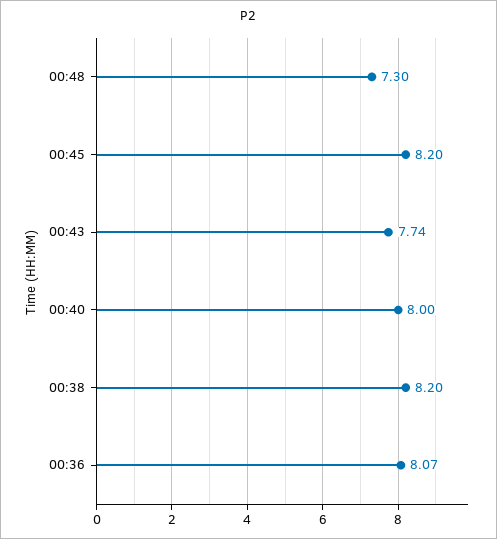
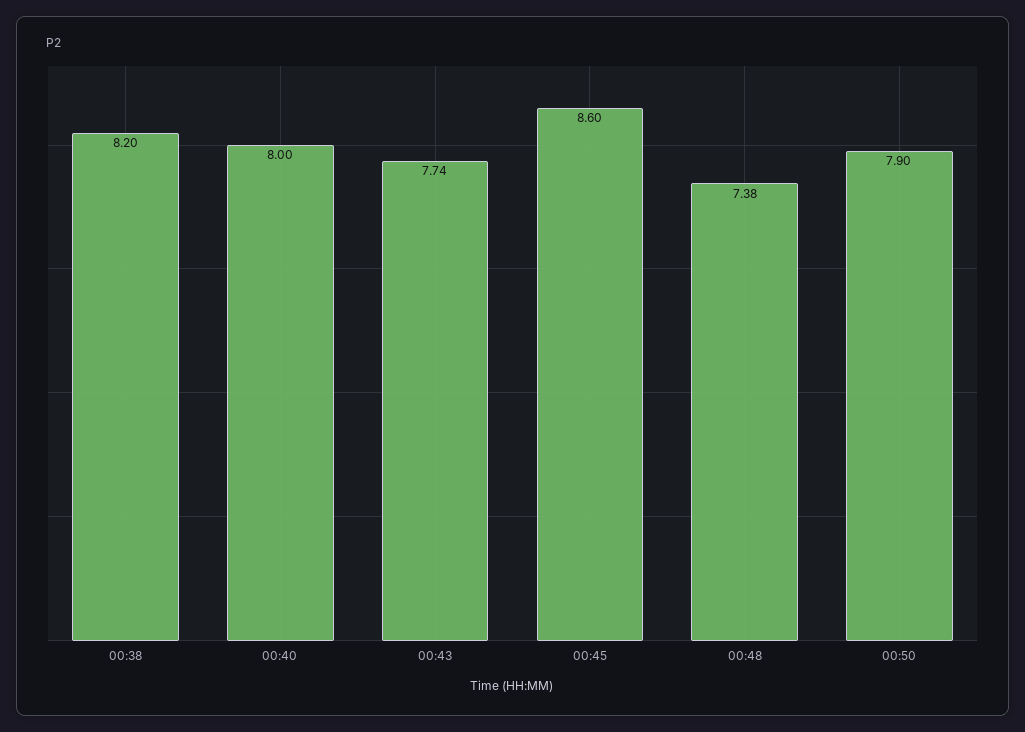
00:48: 7.3 -> 7.38
00:45: 8.2 -> 8.6
00:36: 8.07 -> none
00:50: none -> 7.9

